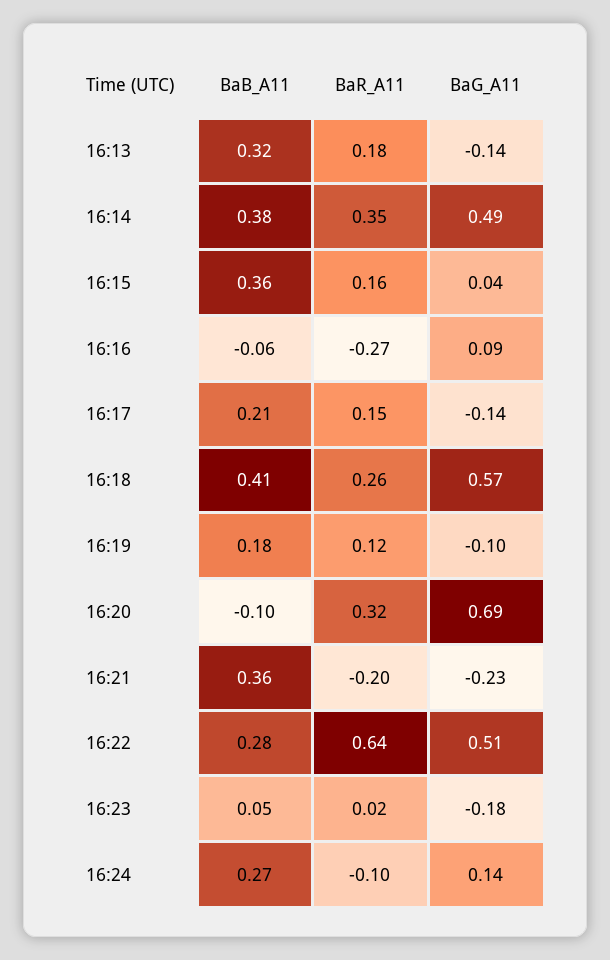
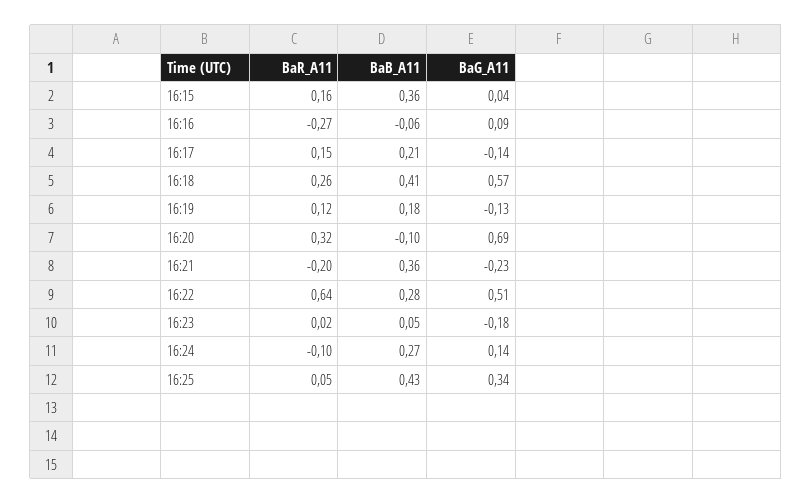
BaB_A11, 16:13: 0.32 -> none
BaR_A11, 16:13: 0.18 -> none
BaG_A11, 16:13: -0.14 -> none
BaB_A11, 16:14: 0.38 -> none
BaR_A11, 16:14: 0.35 -> none
BaG_A11, 16:14: 0.49 -> none
BaG_A11, 16:19: -0.1 -> -0.13
BaR_A11, 16:25: none -> 0.05
BaB_A11, 16:25: none -> 0.43
BaG_A11, 16:25: none -> 0.34

